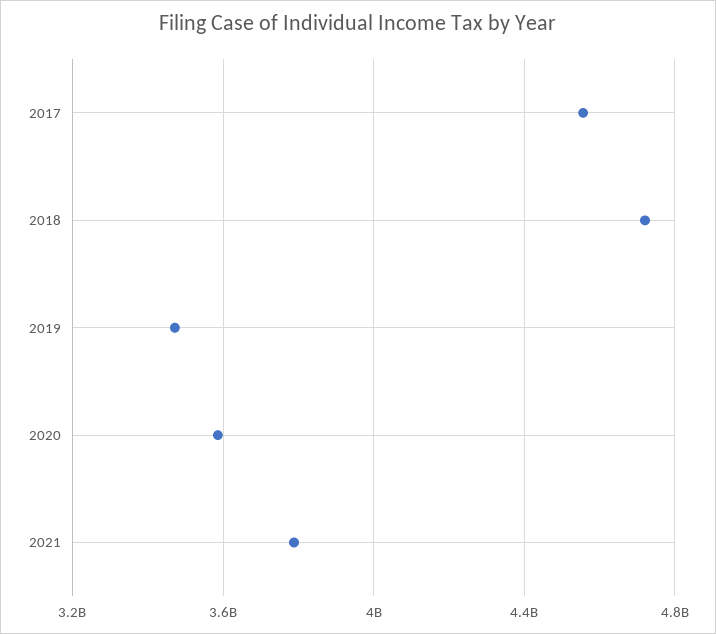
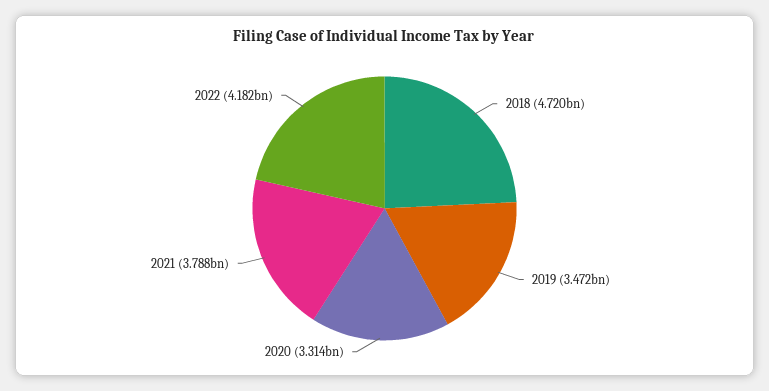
2017: 4550000000 -> none
2020: 3600000000 -> 3314000000
2022: none -> 4182000000

